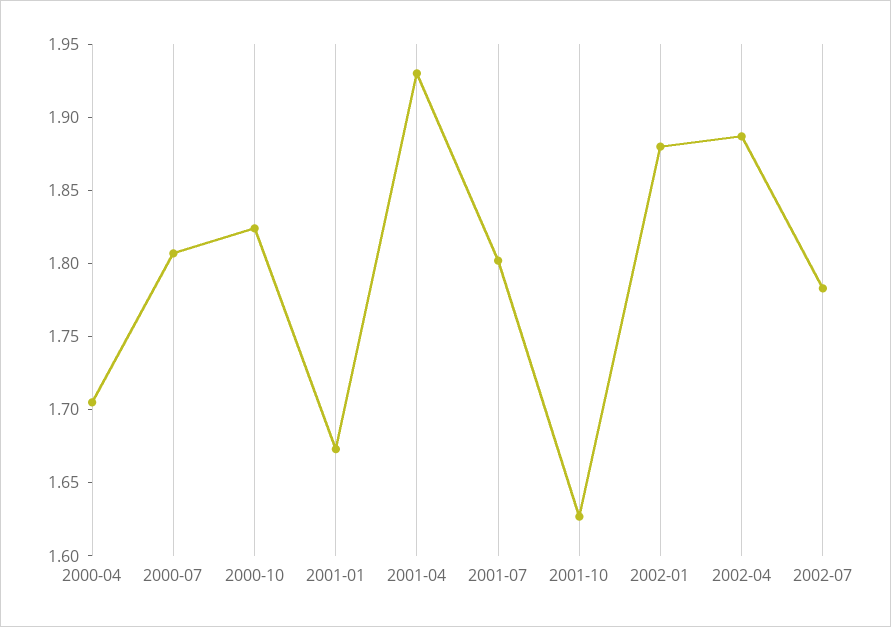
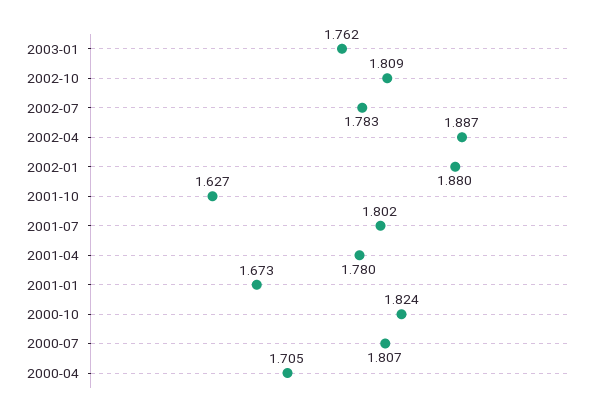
2001-04: 1.93 -> 1.78
2003-01: none -> 1.762
2002-10: none -> 1.809

